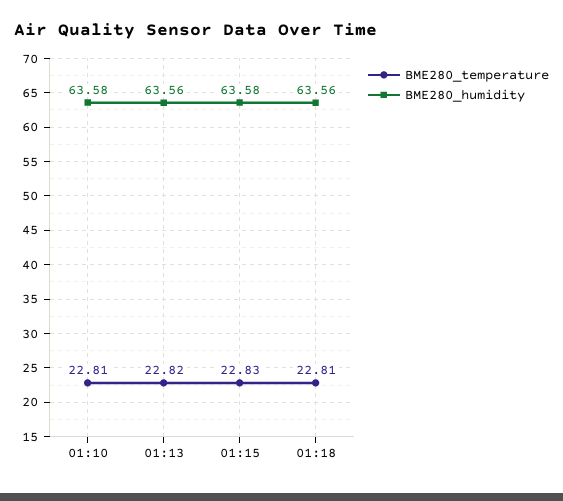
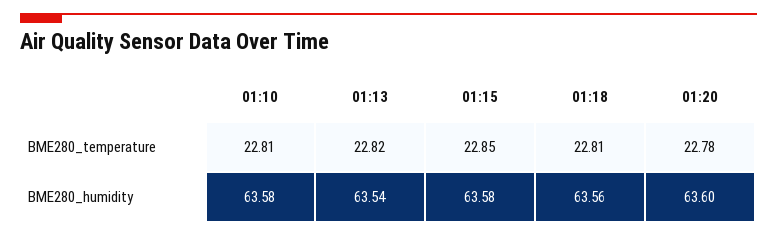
BME280_humidity, 01:13: 63.56 -> 63.54
BME280_temperature, 01:15: 22.83 -> 22.85
BME280_temperature, 01:20: none -> 22.78
BME280_humidity, 01:20: none -> 63.6

